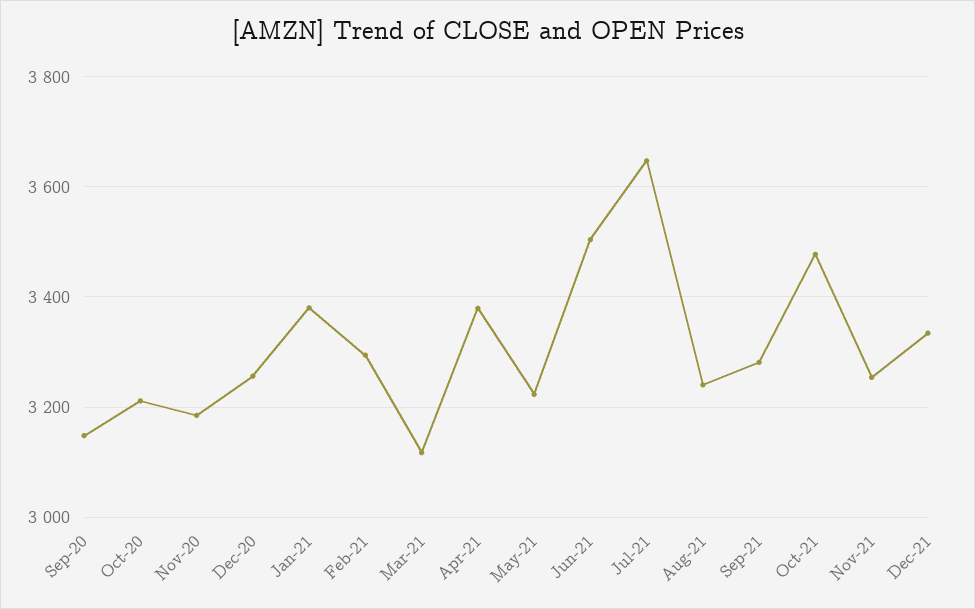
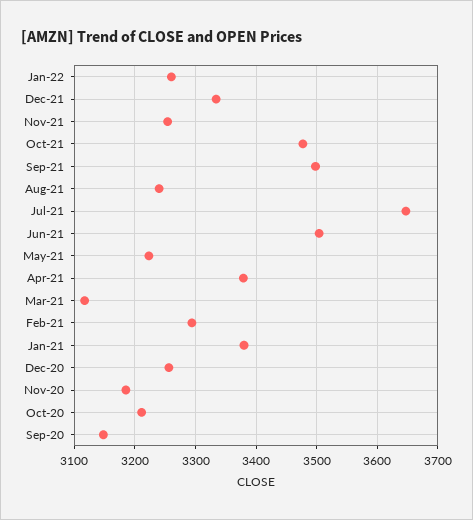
Sep-21: 3280 -> 3500
Jan-22: none -> 3260

